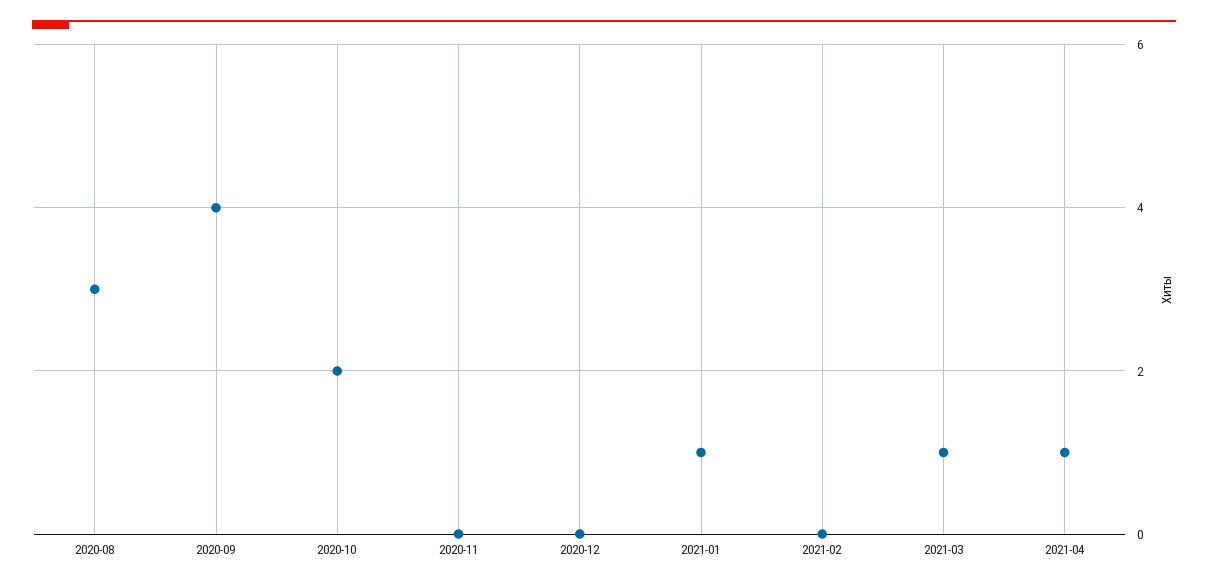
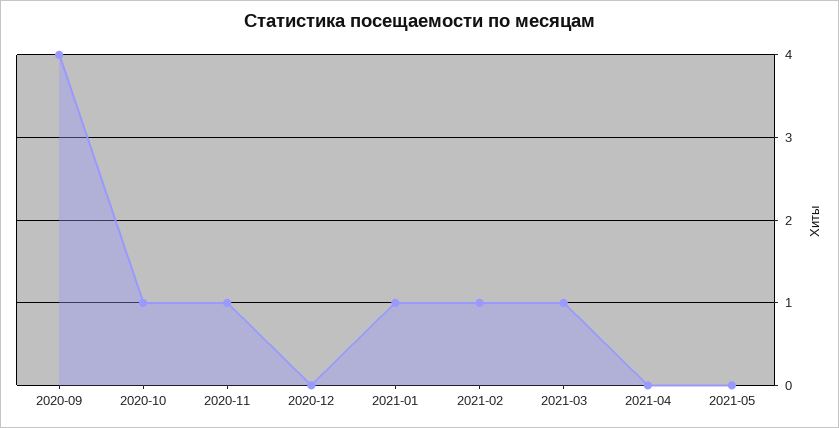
2020-08: 3 -> none
2020-10: 2 -> 1
2020-11: 0 -> 1
2021-02: 0 -> 1
2021-04: 1 -> 0
2021-05: none -> 0

